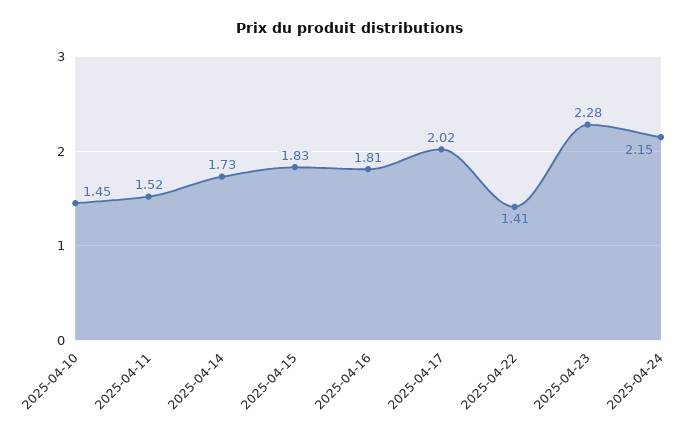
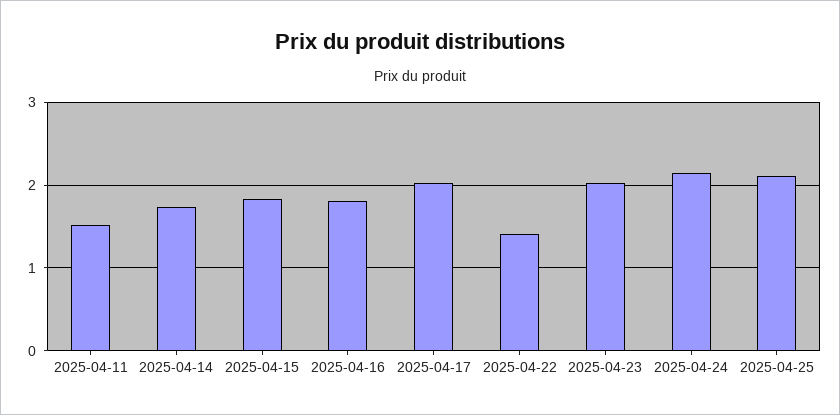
2025-04-10: 1.45 -> none
2025-04-23: 2.28 -> 2
2025-04-25: none -> 2.1

